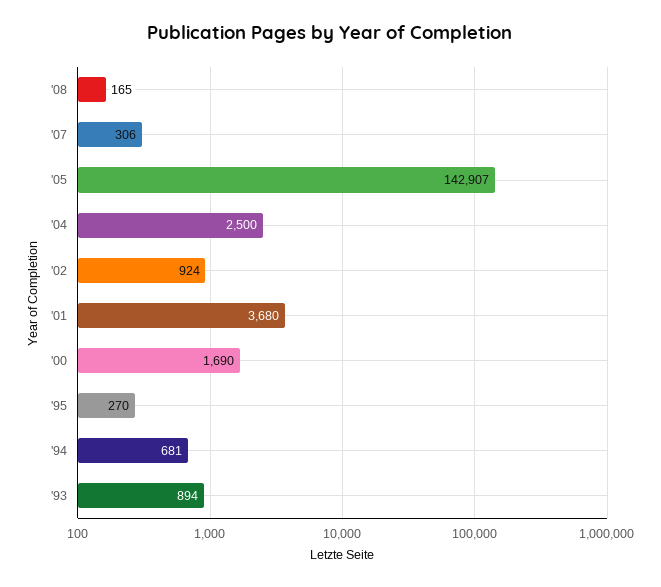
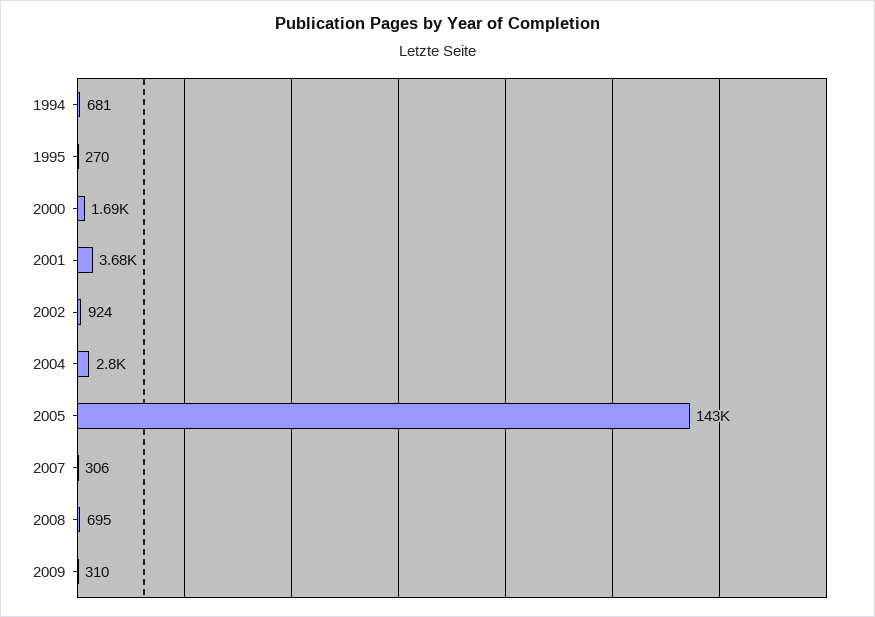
'08: 165 -> 695
'04: 2500 -> 2800
'93: 894 -> none
2009: none -> 310

